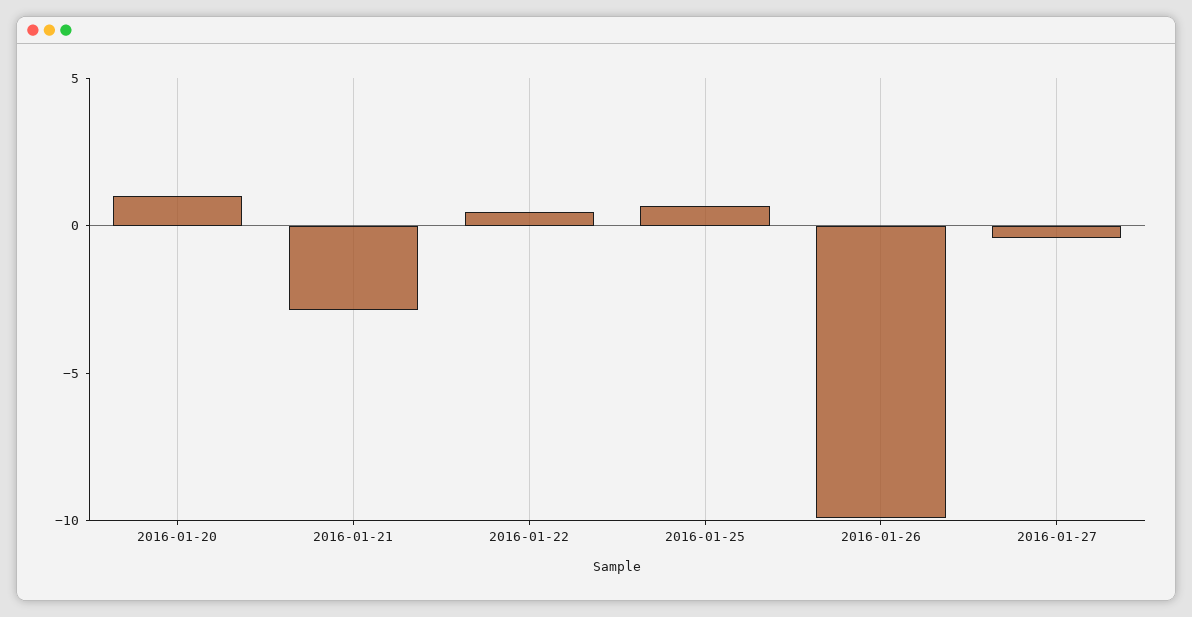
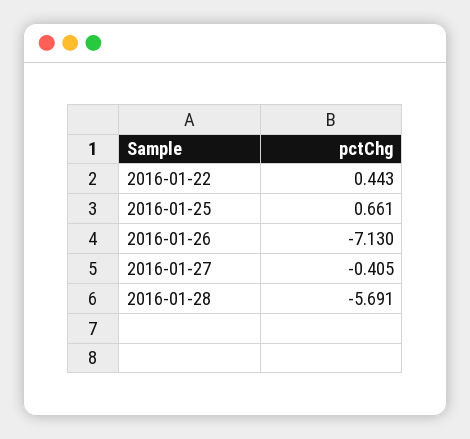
2016-01-20: 1 -> none
2016-01-21: -3 -> none
2016-01-26: -10 -> -7.13
2016-01-28: none -> -5.691

